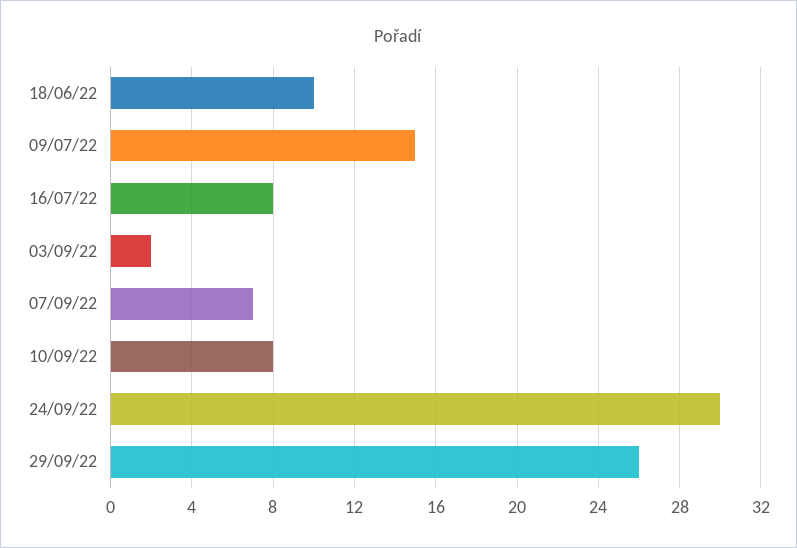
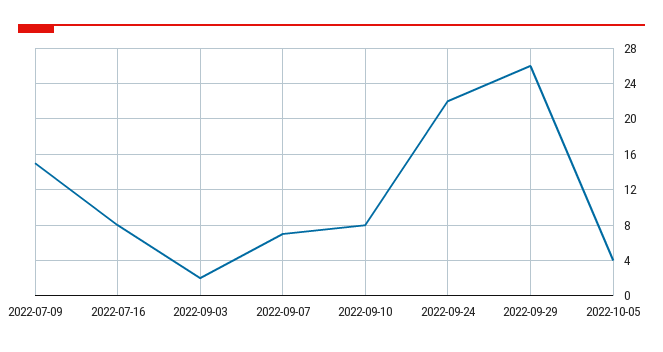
18/06/22: 10 -> none
24/09/22: 30 -> 22
2022-10-05: none -> 4

